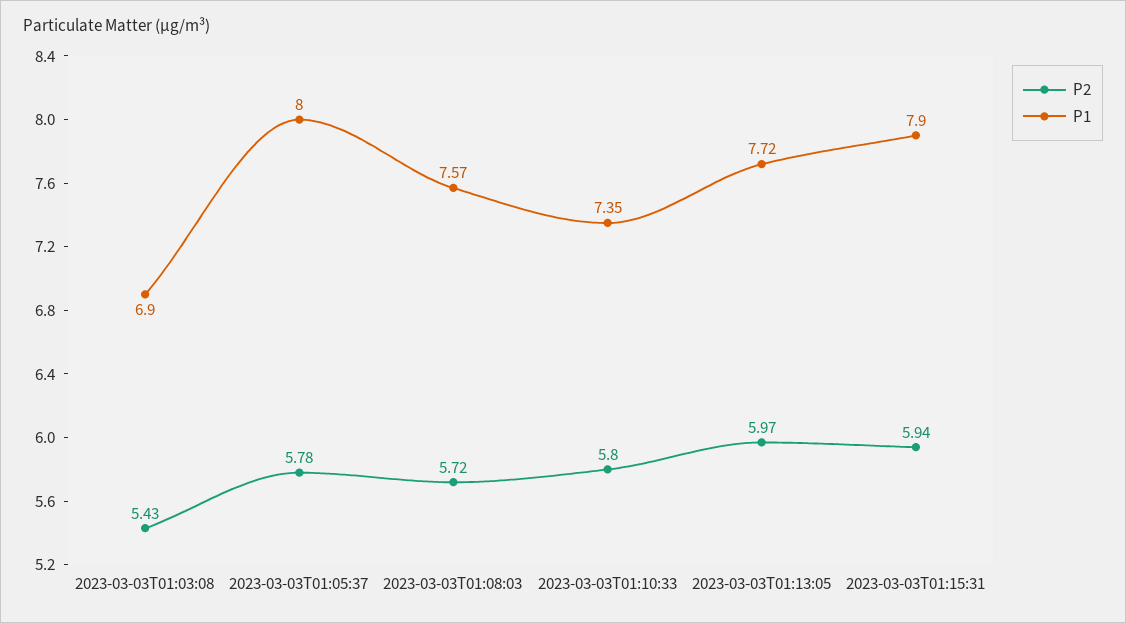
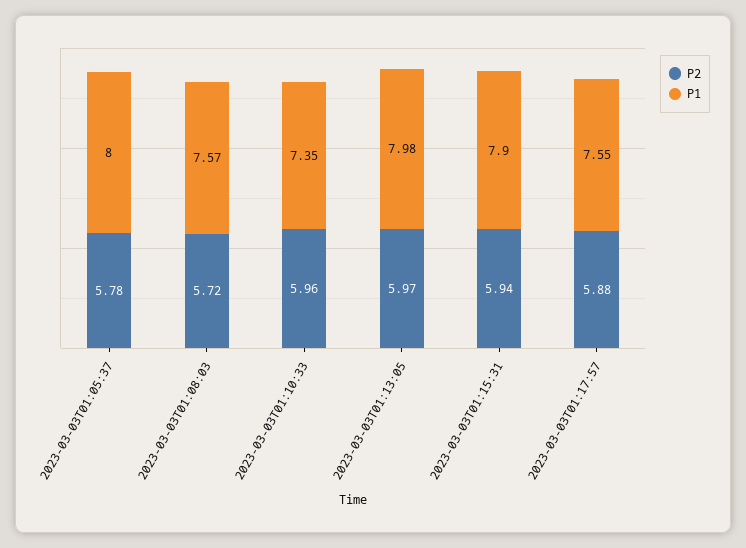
P2, 2023-03-03T01:03:08: 5.43 -> none
P1, 2023-03-03T01:03:08: 6.9 -> none
P2, 2023-03-03T01:10:33: 5.8 -> 5.96
P1, 2023-03-03T01:13:05: 7.72 -> 7.98
P2, 2023-03-03T01:17:57: none -> 5.88
P1, 2023-03-03T01:17:57: none -> 7.55

